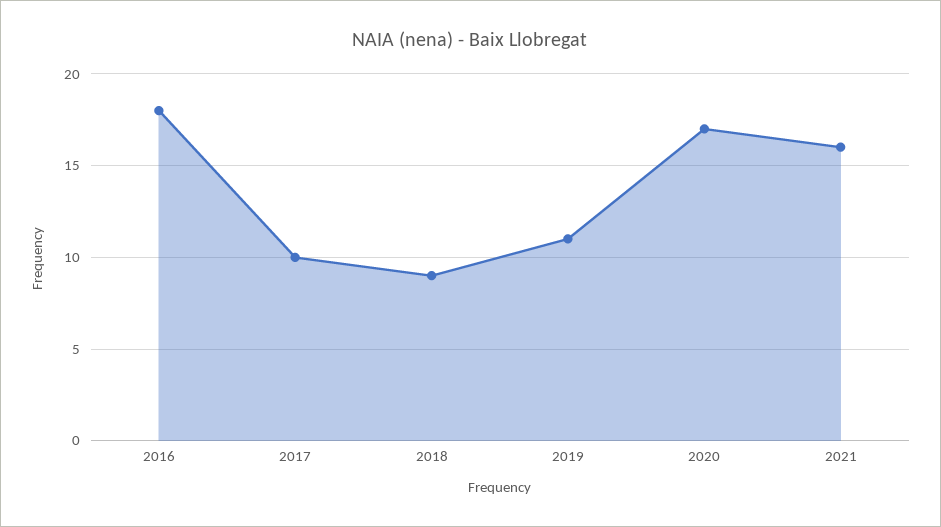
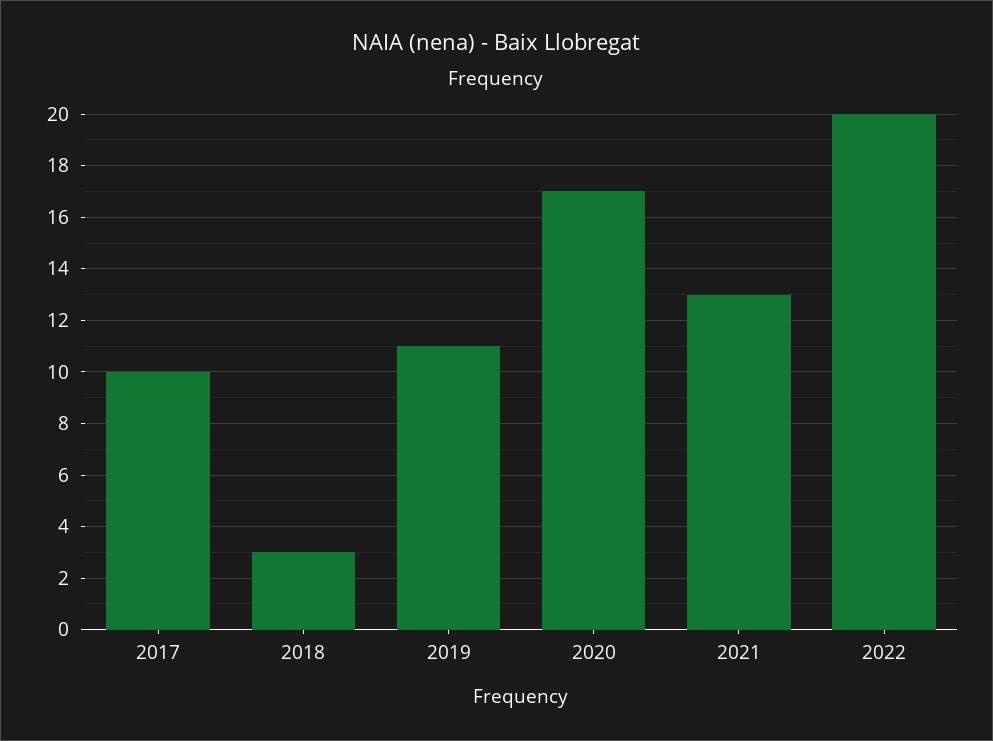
2016: 18 -> none
2018: 9 -> 3
2021: 16 -> 13
2022: none -> 20

